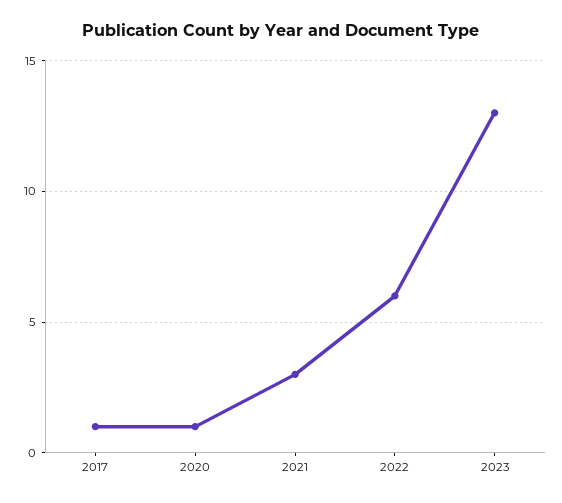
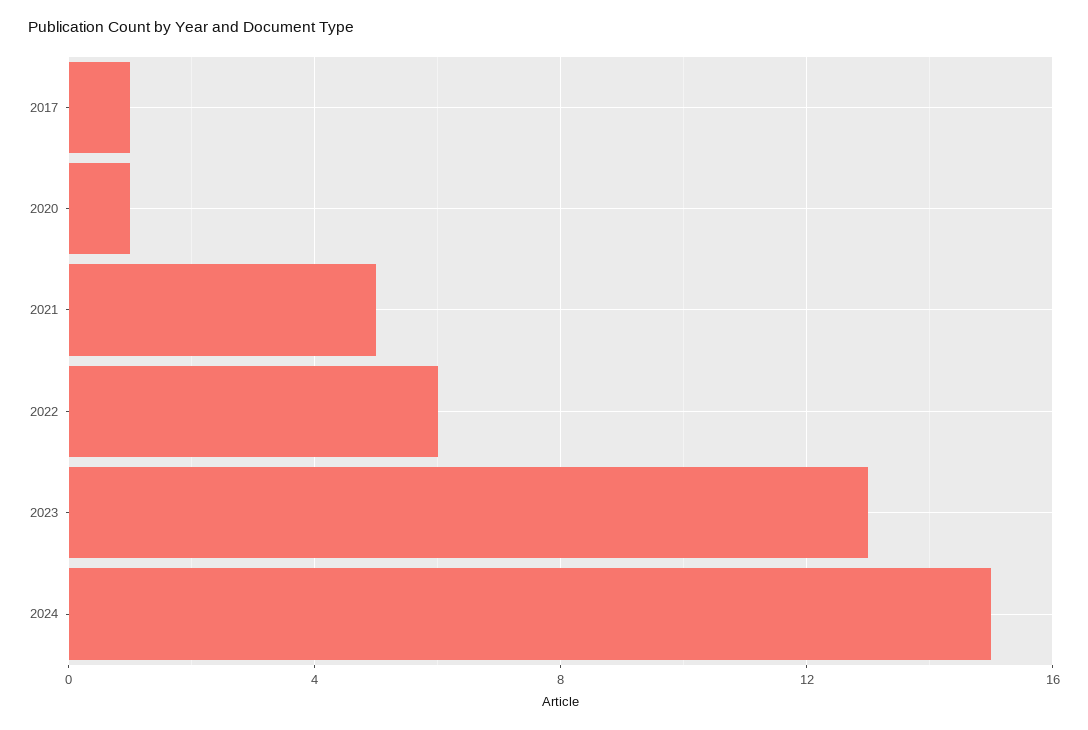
2021: 3 -> 5
2024: none -> 15

